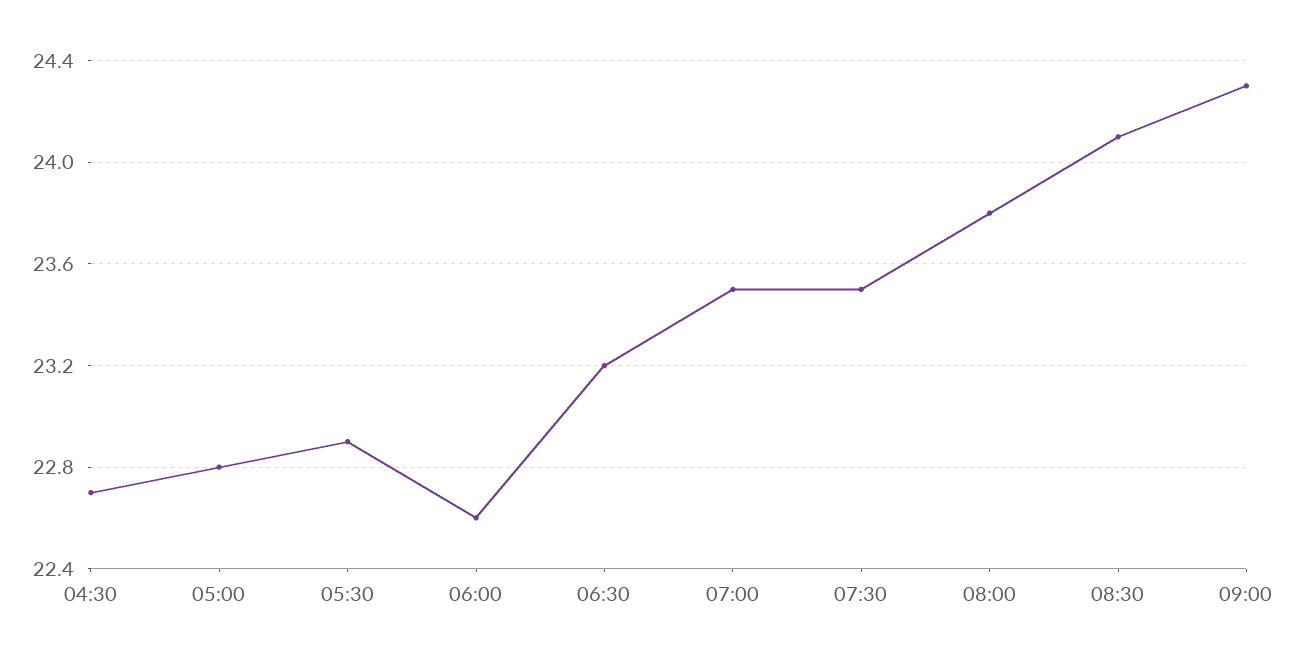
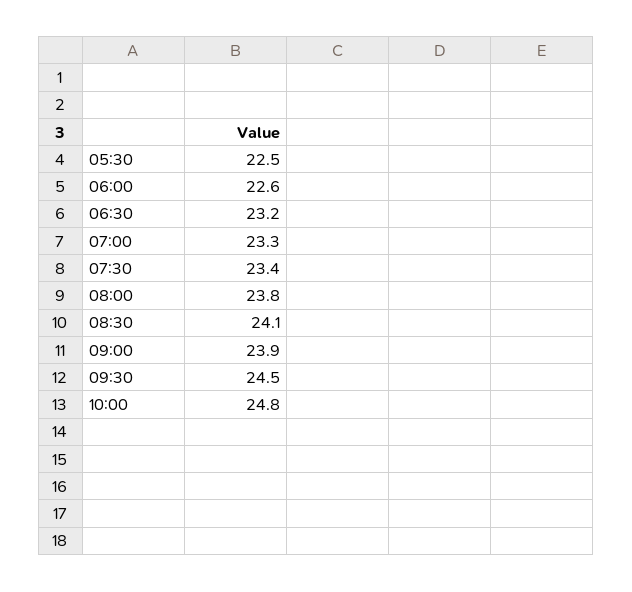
04:30: 22.7 -> none
05:00: 22.8 -> none
05:30: 22.9 -> 22.5
07:00: 23.5 -> 23.3
07:30: 23.5 -> 23.4
09:00: 24.3 -> 23.9
09:30: none -> 24.5
10:00: none -> 24.8

